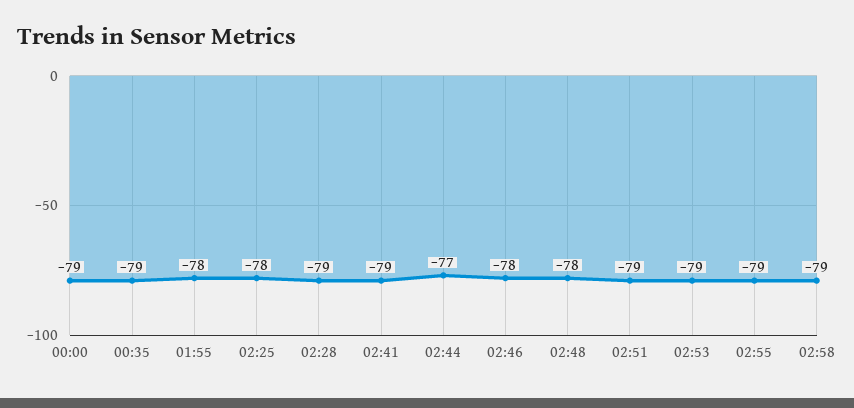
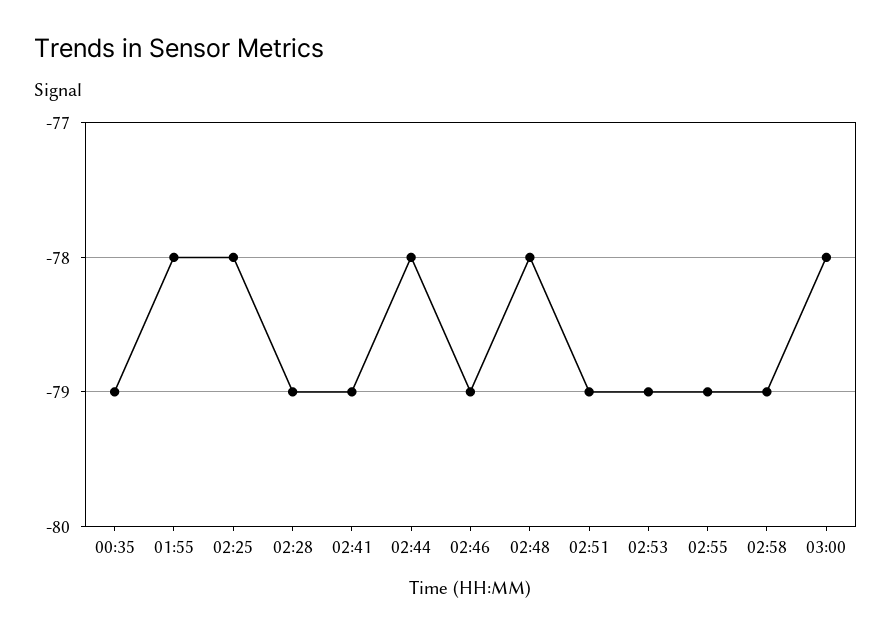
00:00: -79 -> none
02:44: -77 -> -78
02:46: -78 -> -79
03:00: none -> -78

